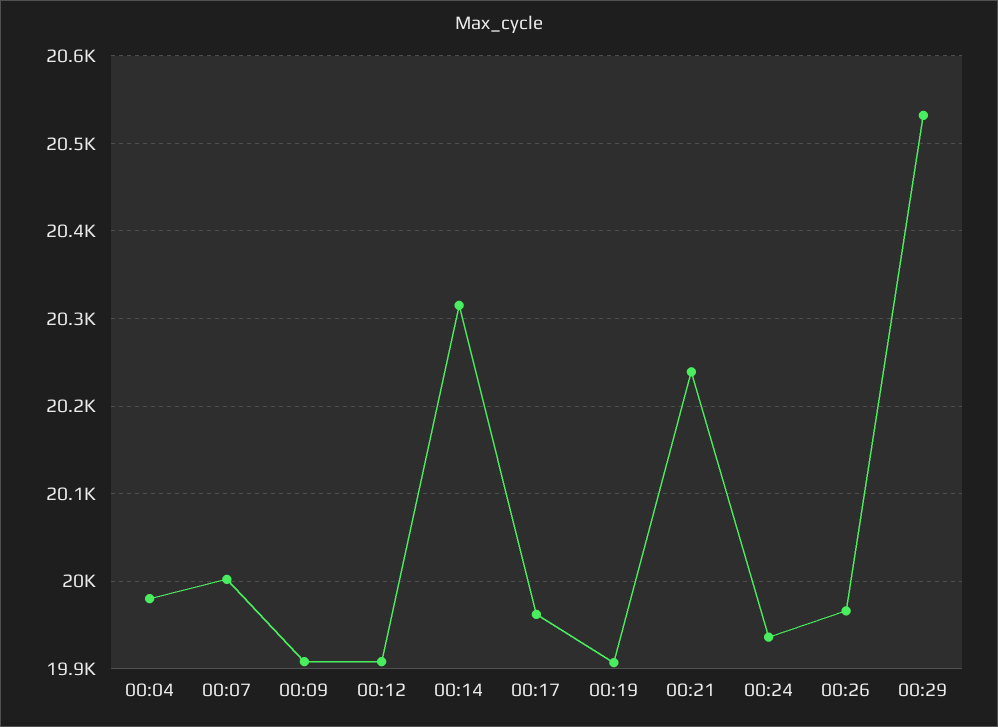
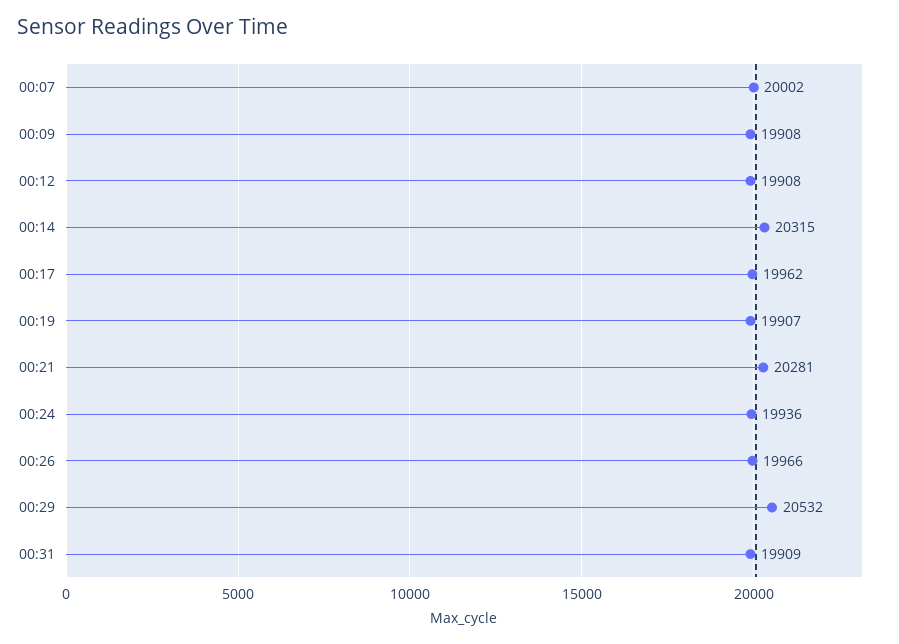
00:04: 19980 -> none
00:21: 20240 -> 20281
00:31: none -> 19909

